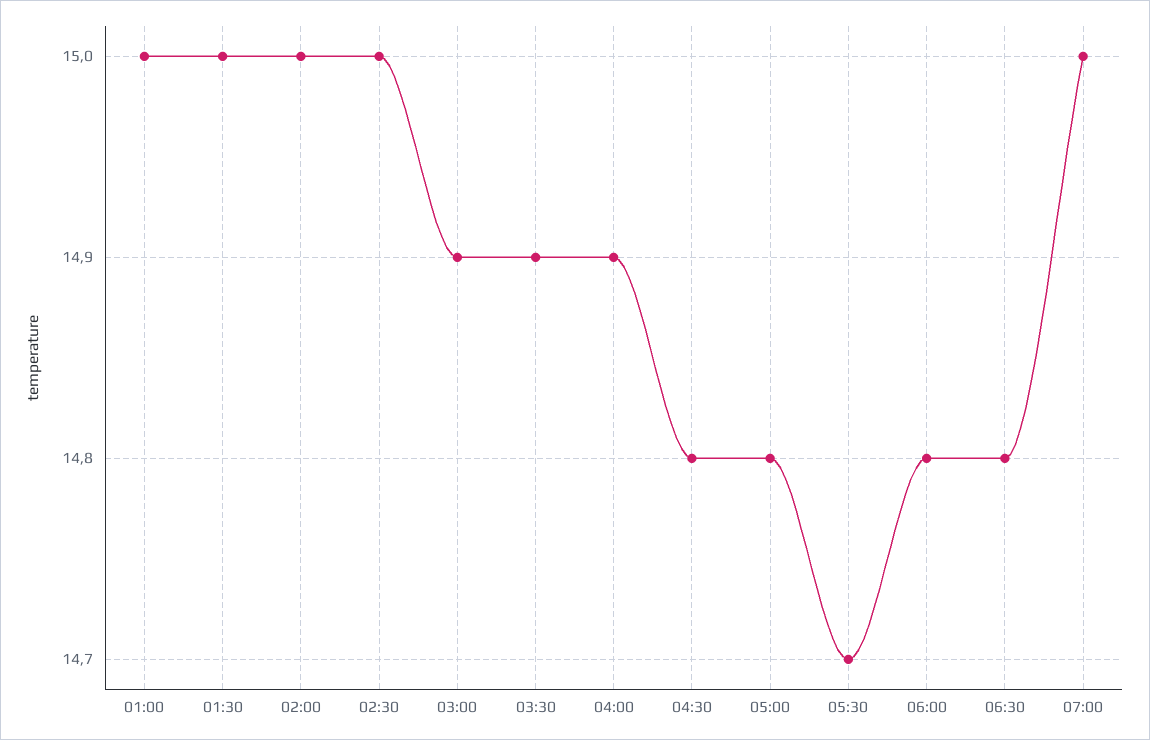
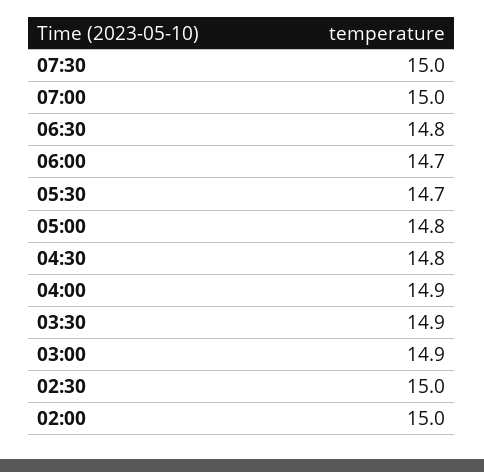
01:00: 15 -> none
01:30: 15 -> none
06:00: 14.8 -> 14.7
07:30: none -> 15

